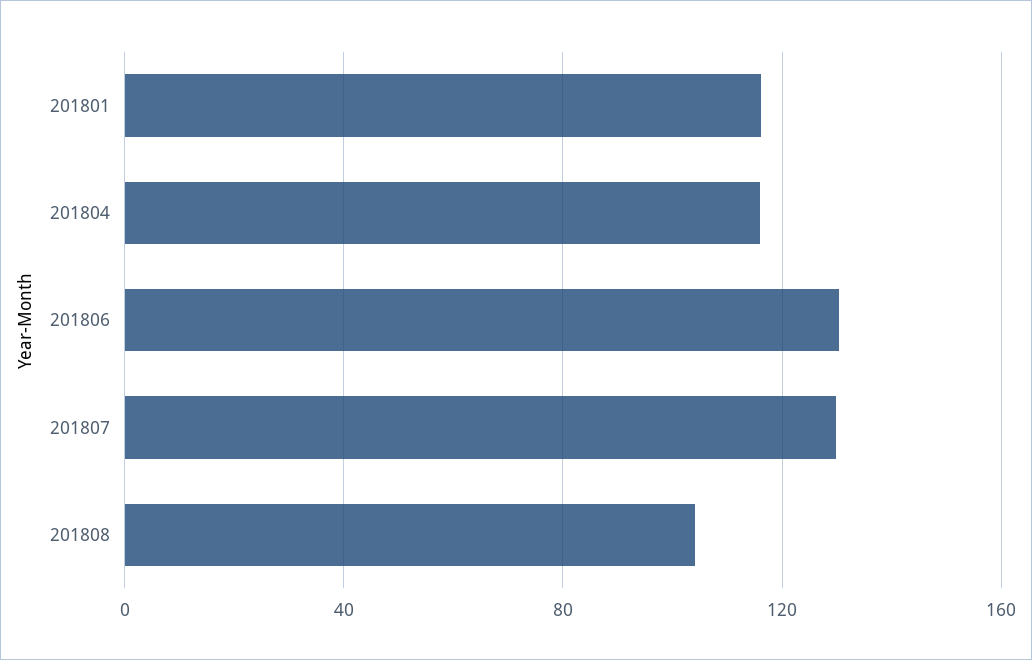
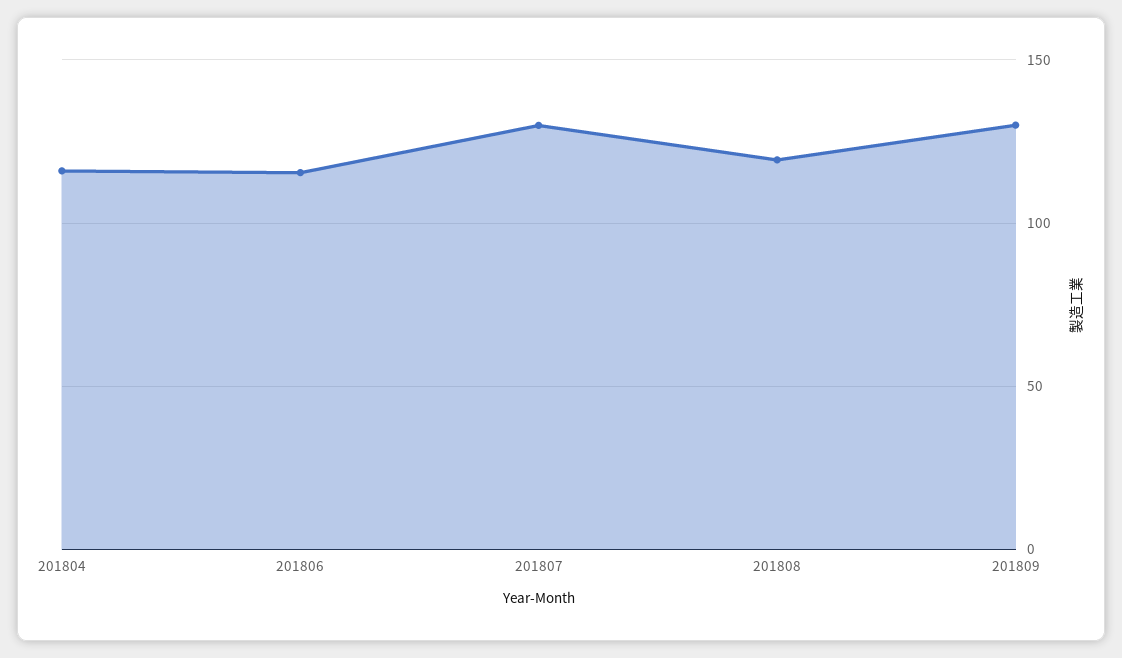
201801: 115 -> none
201806: 130 -> 115
201808: 105 -> 120
201809: none -> 130

